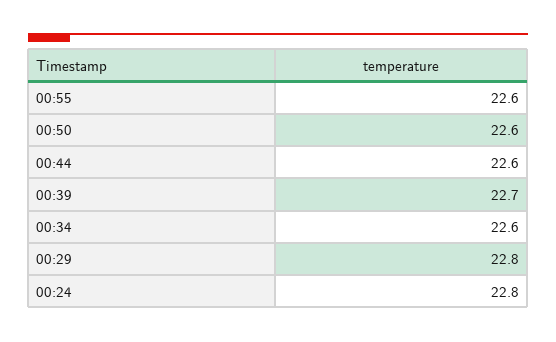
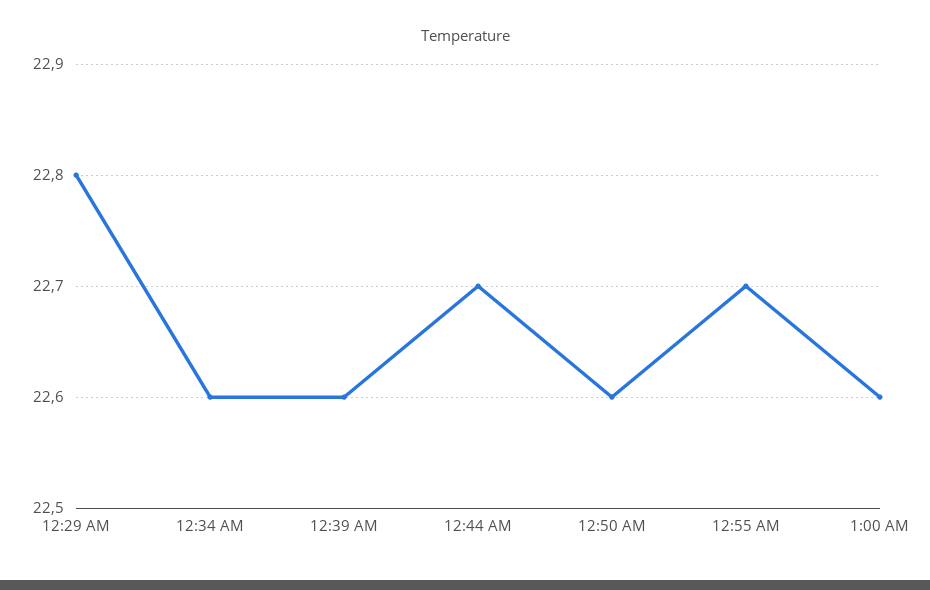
00:55: 22.6 -> 22.7
00:44: 22.6 -> 22.7
00:39: 22.7 -> 22.6
00:24: 22.8 -> none
1:00 AM: none -> 22.6

